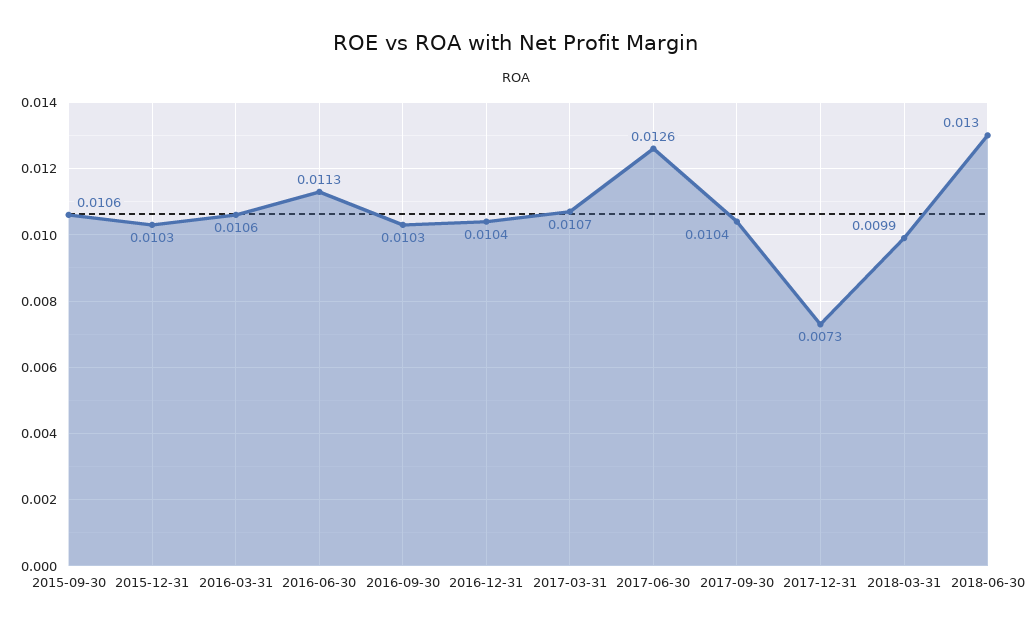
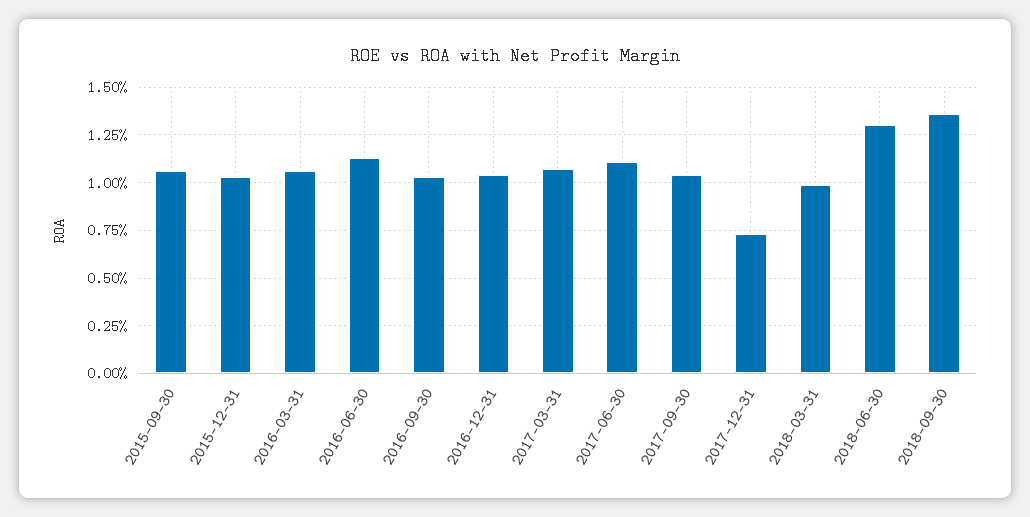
2017-06-30: 0.0126 -> 0.011
2018-09-30: none -> 0.0135

